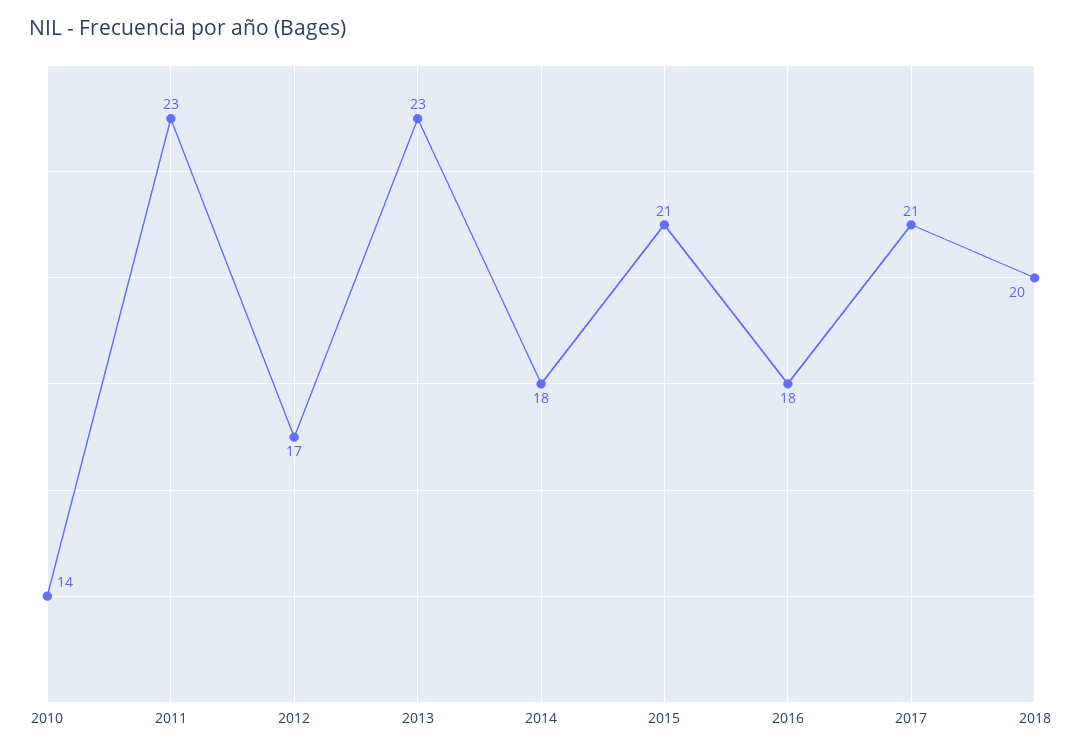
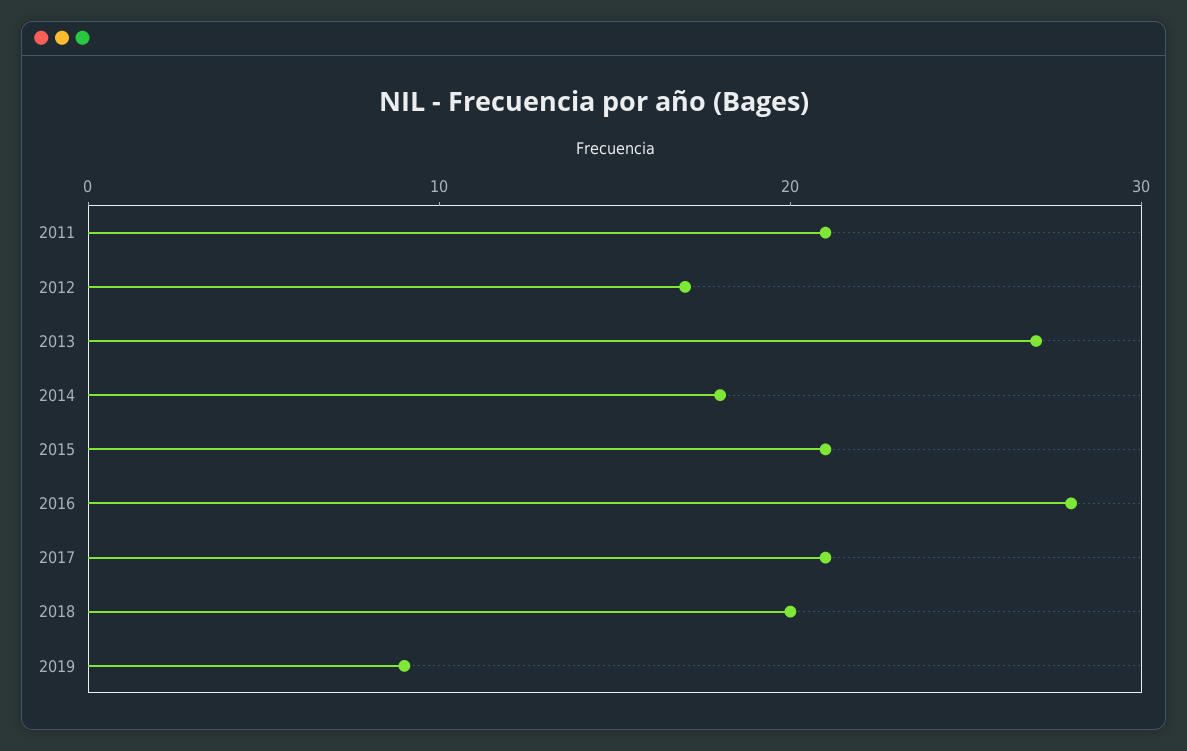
2010: 14 -> none
2011: 23 -> 21
2013: 23 -> 27
2016: 18 -> 28
2019: none -> 9

